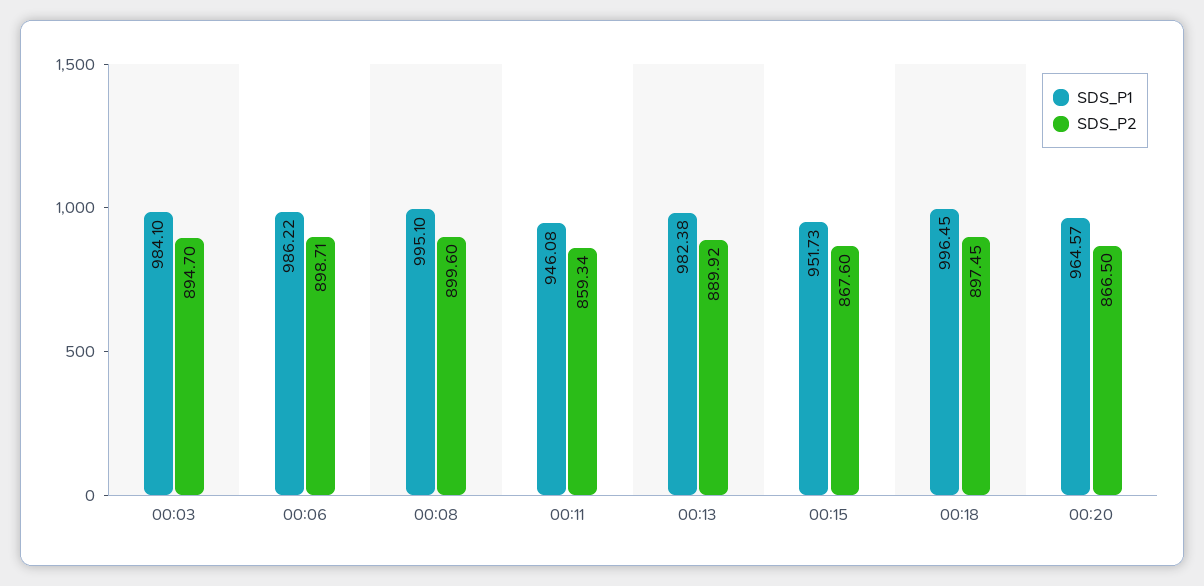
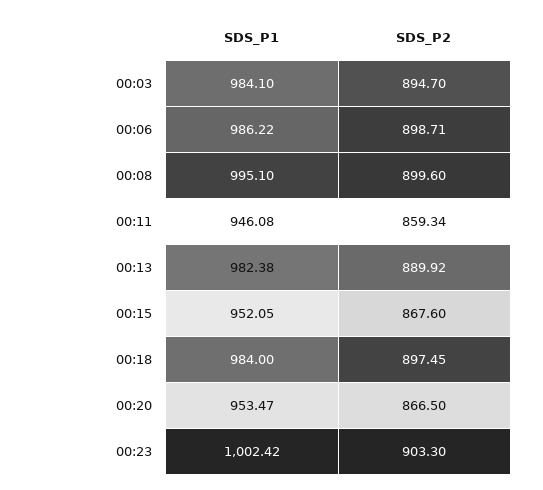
SDS_P1, 00:15: 951.73 -> 952.05
SDS_P1, 00:18: 996.45 -> 984
SDS_P1, 00:20: 964.57 -> 953.47
SDS_P1, 00:23: none -> 1002.42
SDS_P2, 00:23: none -> 903.3

